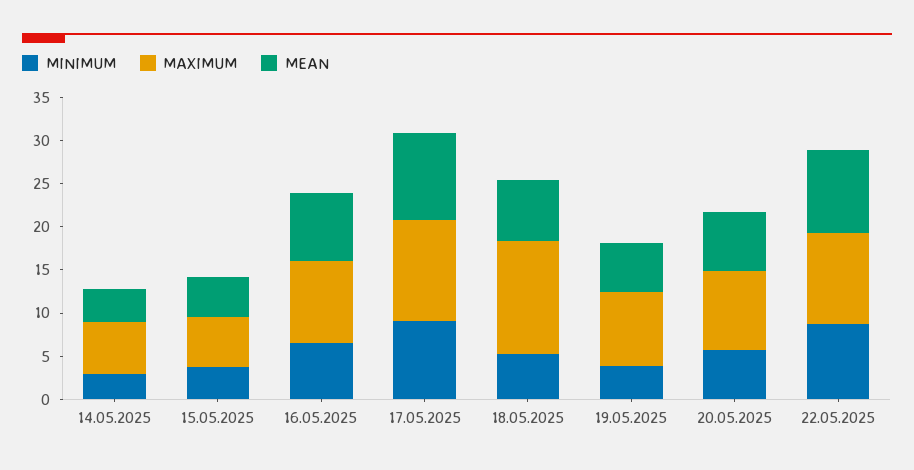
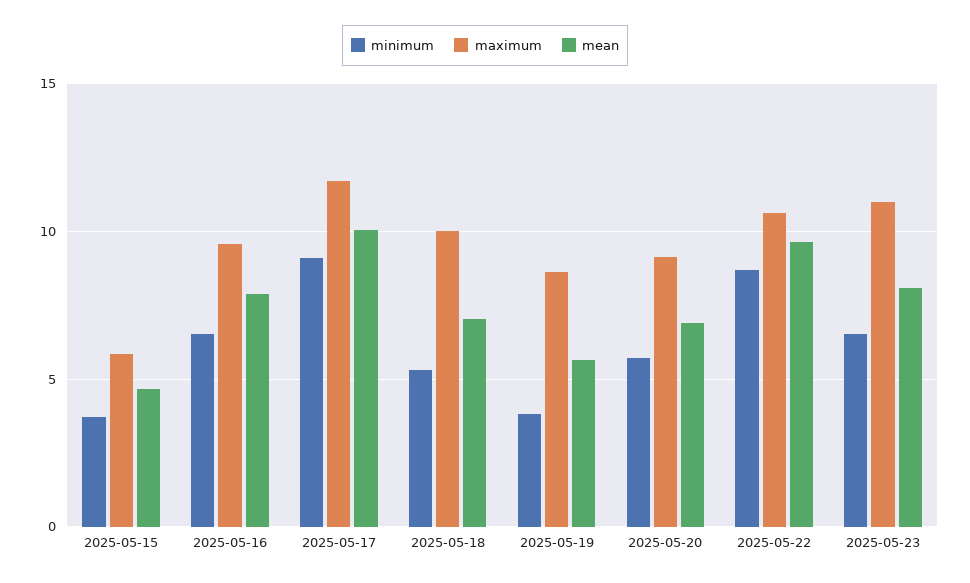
MINIMUM, 14.05.2025: 3 -> none
MAXIMUM, 14.05.2025: 6 -> none
MEAN, 14.05.2025: 4 -> none
MAXIMUM, 18.05.2025: 13 -> 10
MINIMUM, 2025-05-23: none -> 6.5
MAXIMUM, 2025-05-23: none -> 11
MEAN, 2025-05-23: none -> 8

